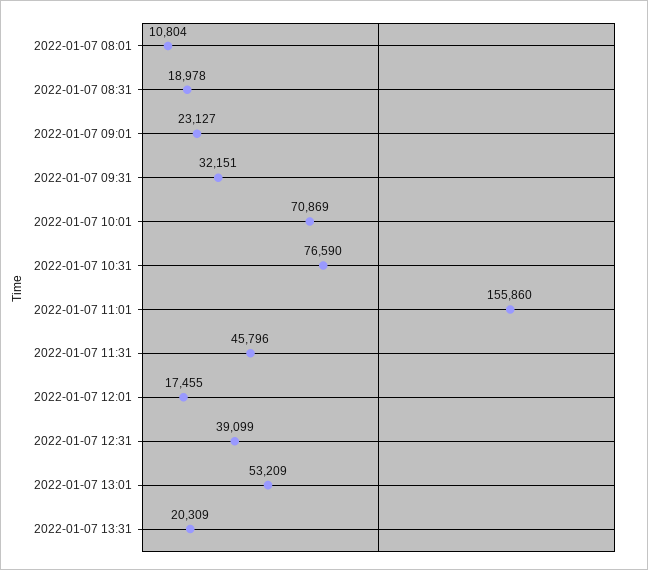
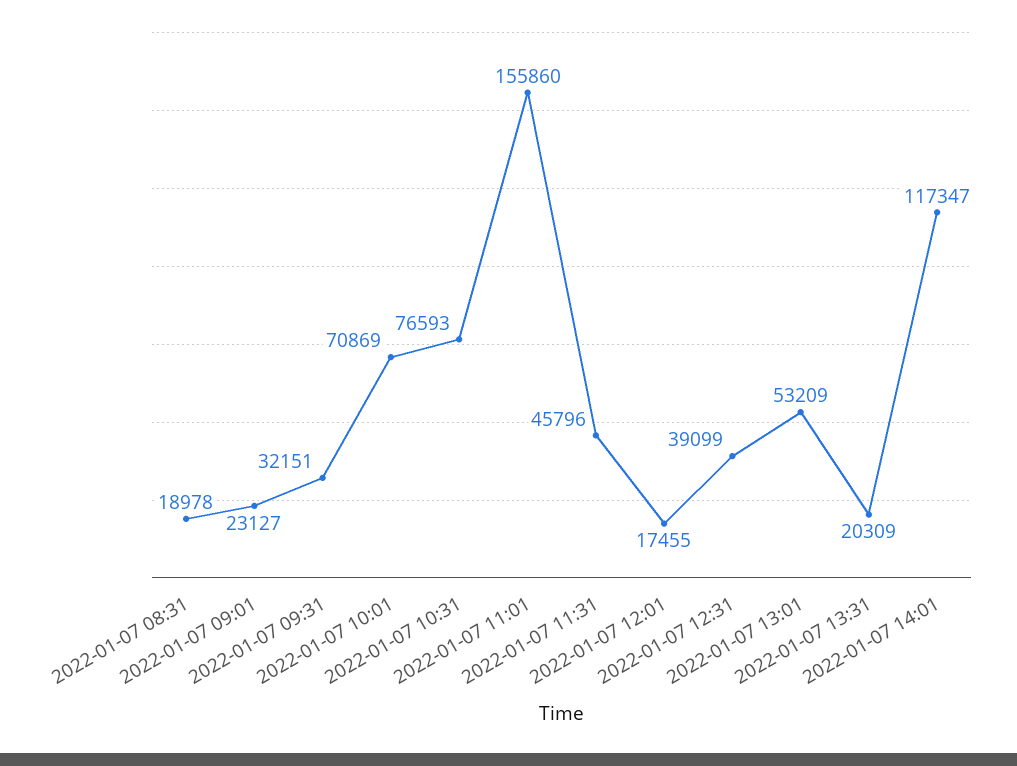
2022-01-07 08:01: 10804 -> none
2022-01-07 10:31: 76590 -> 76593
2022-01-07 14:01: none -> 117347

